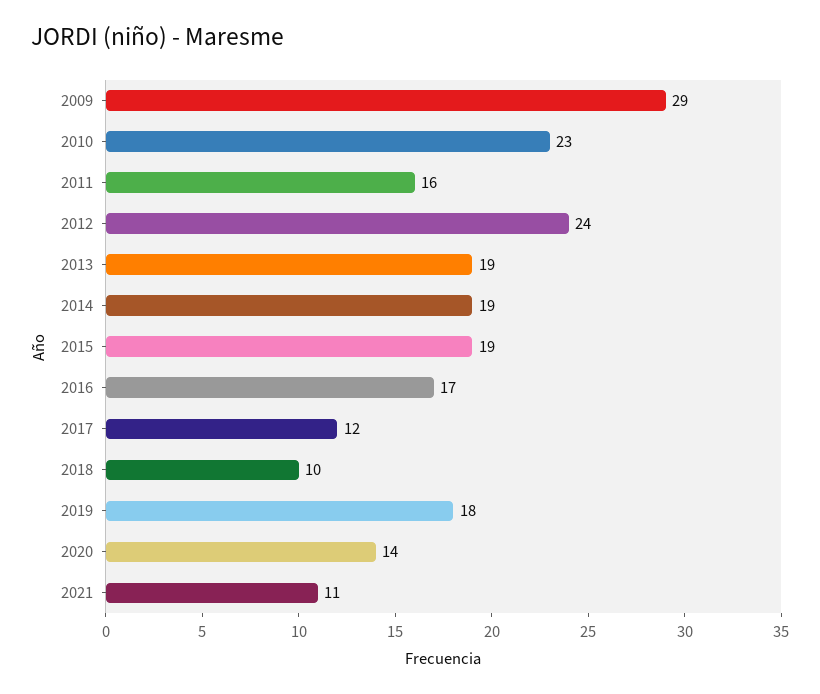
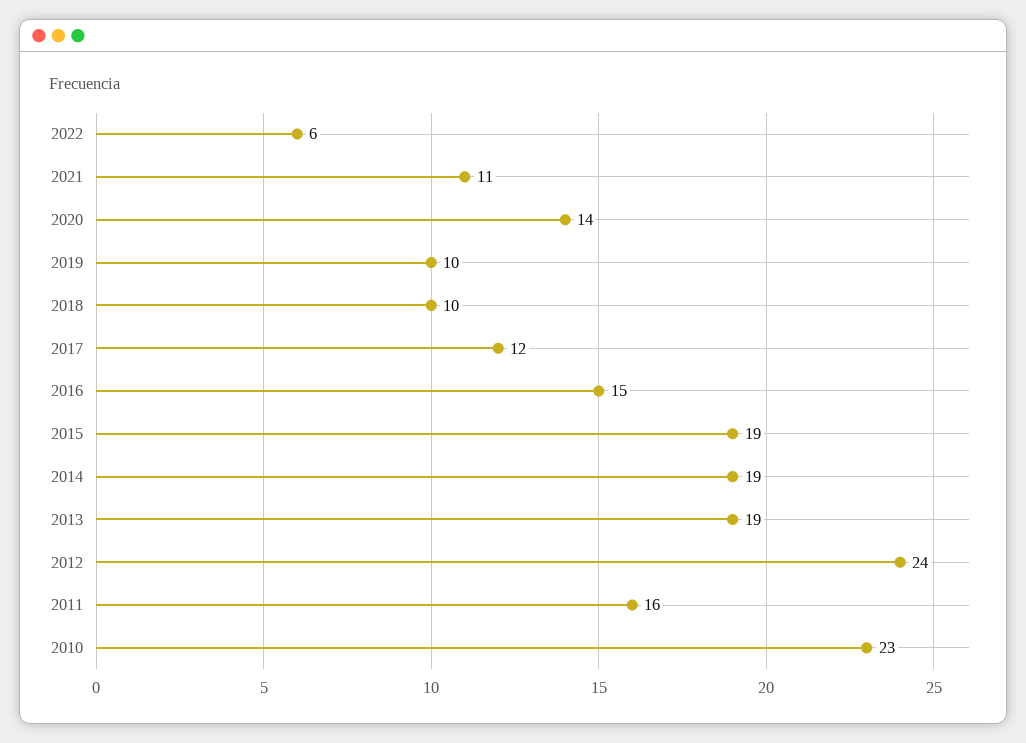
2009: 29 -> none
2016: 17 -> 15
2019: 18 -> 10
2022: none -> 6

